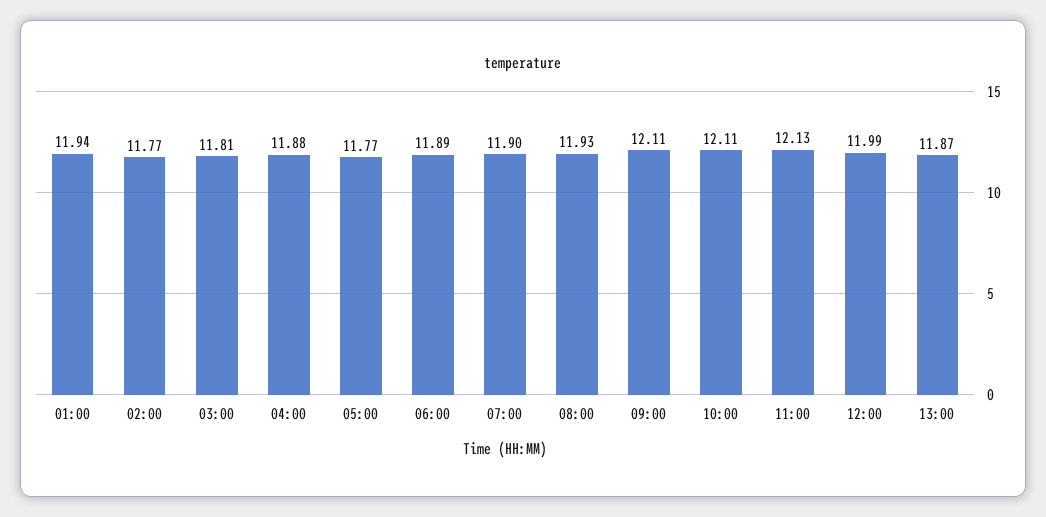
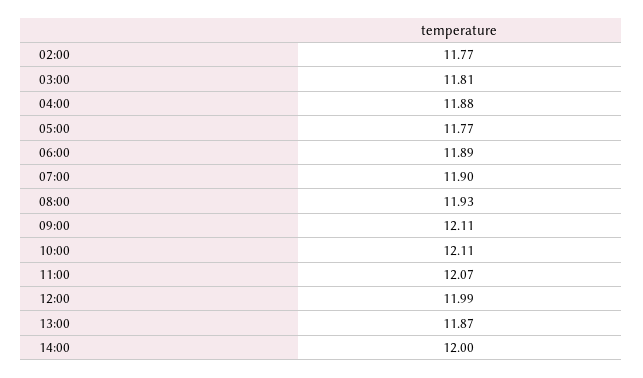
01:00: 11.94 -> none
11:00: 12.13 -> 12.07
14:00: none -> 12

